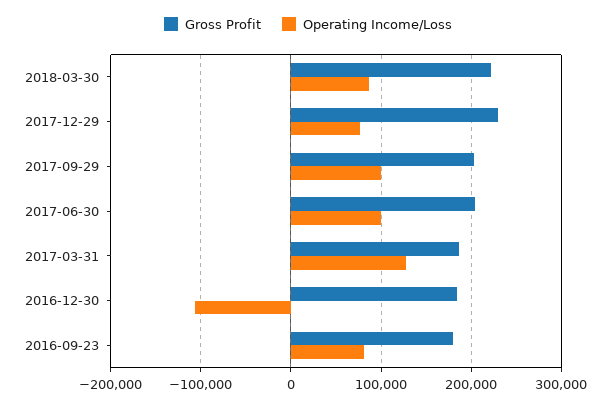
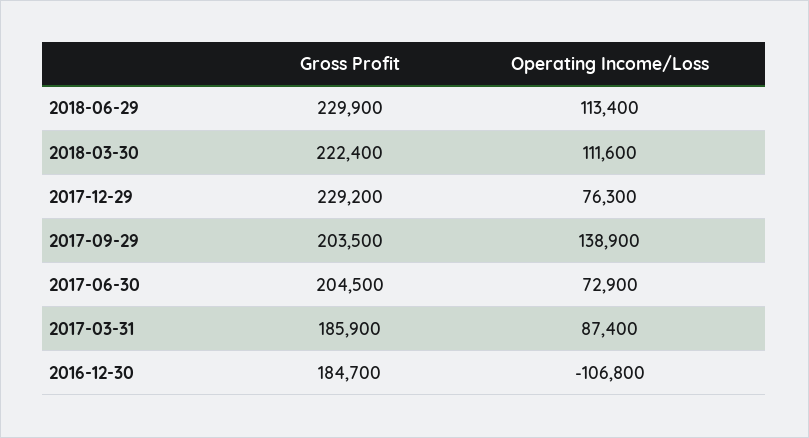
Operating Income/Loss, 2018-03-30: 90000 -> 111600
Operating Income/Loss, 2017-09-29: 100000 -> 138900
Operating Income/Loss, 2017-06-30: 100000 -> 72900
Operating Income/Loss, 2017-03-31: 130000 -> 87400
Gross Profit, 2016-09-23: 180000 -> none
Operating Income/Loss, 2016-09-23: 80000 -> none
Gross Profit, 2018-06-29: none -> 229900
Operating Income/Loss, 2018-06-29: none -> 113400

